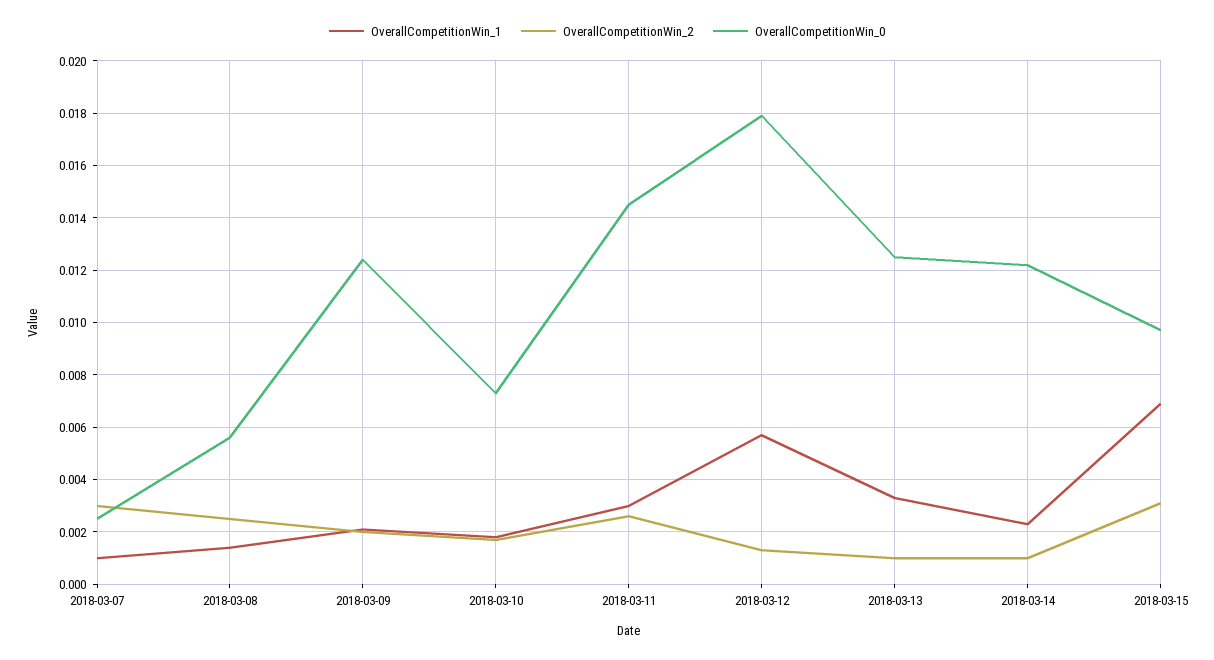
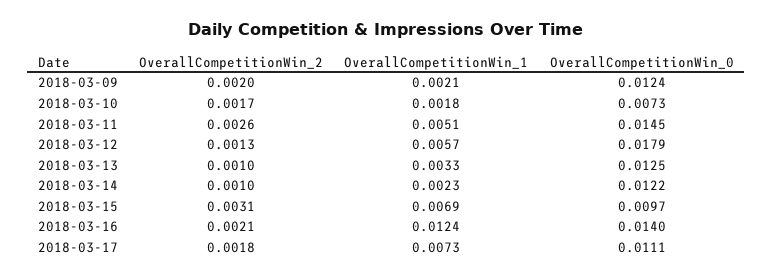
OverallCompetitionWin_1, 2018-03-07: 0.001 -> none
OverallCompetitionWin_2, 2018-03-07: 0.003 -> none
OverallCompetitionWin_0, 2018-03-07: 0.0025 -> none
OverallCompetitionWin_1, 2018-03-08: 0.0015 -> none
OverallCompetitionWin_2, 2018-03-08: 0.0025 -> none
OverallCompetitionWin_0, 2018-03-08: 0.0055 -> none
OverallCompetitionWin_1, 2018-03-11: 0.003 -> 0.0051
OverallCompetitionWin_2, 2018-03-16: none -> 0.0021
OverallCompetitionWin_1, 2018-03-16: none -> 0.0124
OverallCompetitionWin_0, 2018-03-16: none -> 0.014
OverallCompetitionWin_2, 2018-03-17: none -> 0.0018
OverallCompetitionWin_1, 2018-03-17: none -> 0.0073
OverallCompetitionWin_0, 2018-03-17: none -> 0.0111

